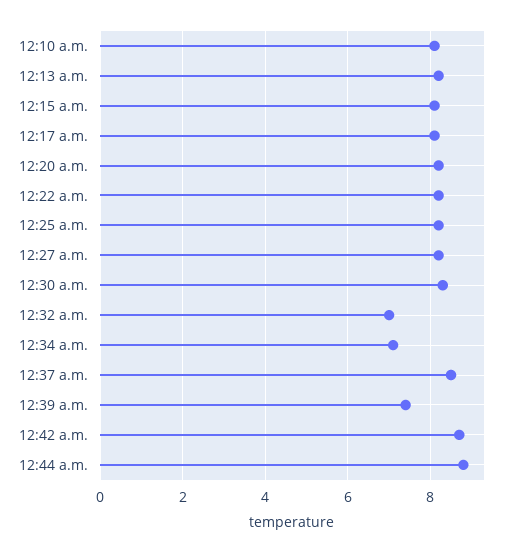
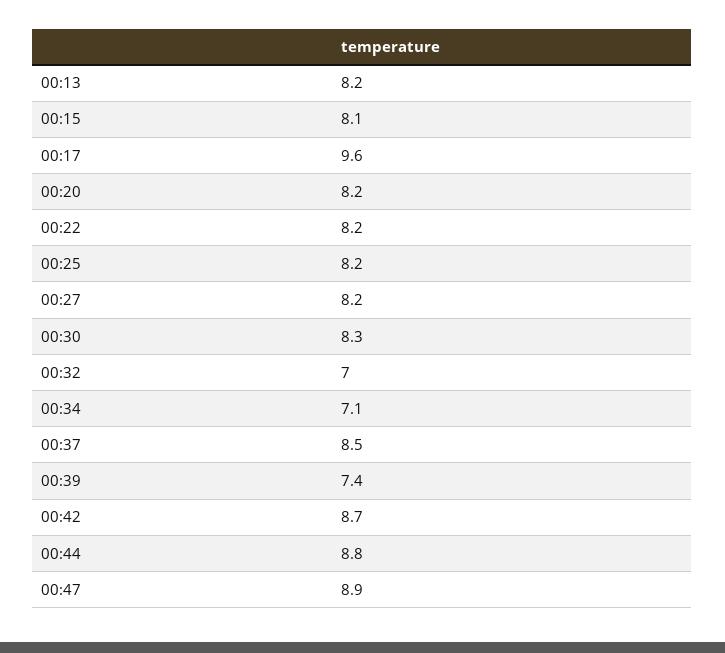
12:10 a.m.: 8 -> none
12:17 a.m.: 8 -> 9.6
00:47: none -> 8.9

